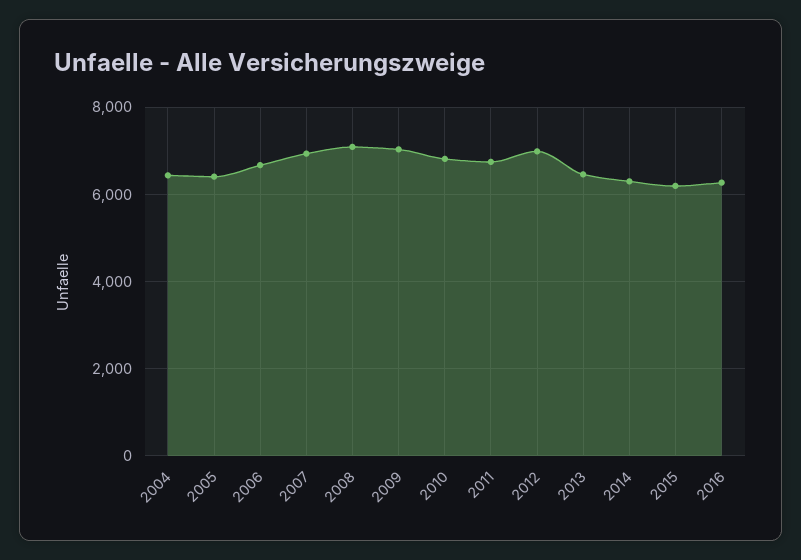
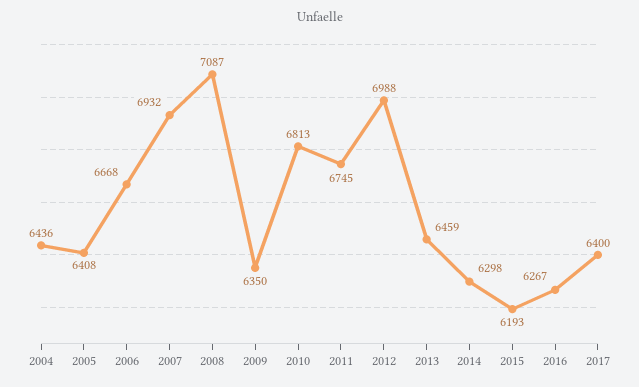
2009: 7000 -> 6350
2017: none -> 6400

